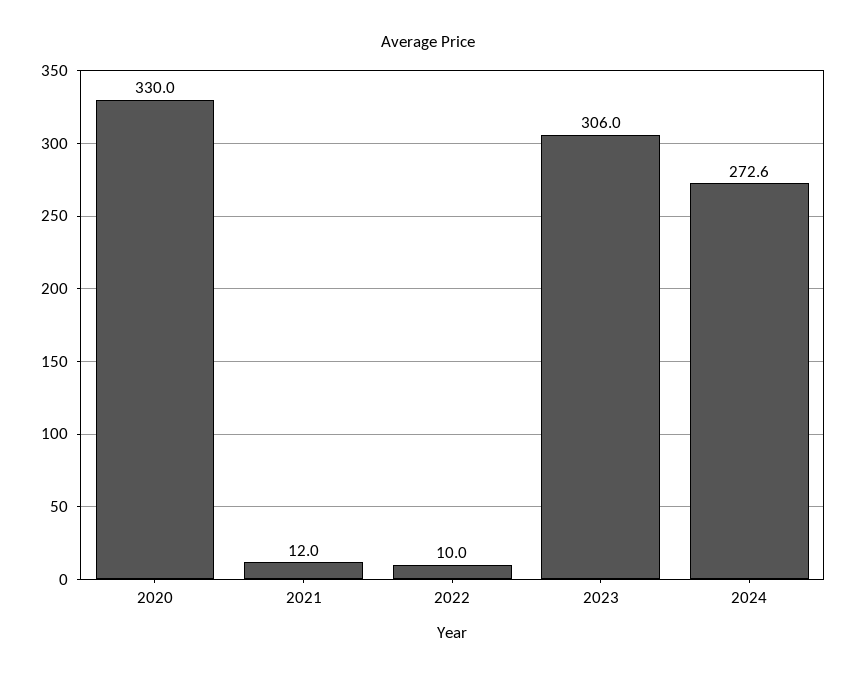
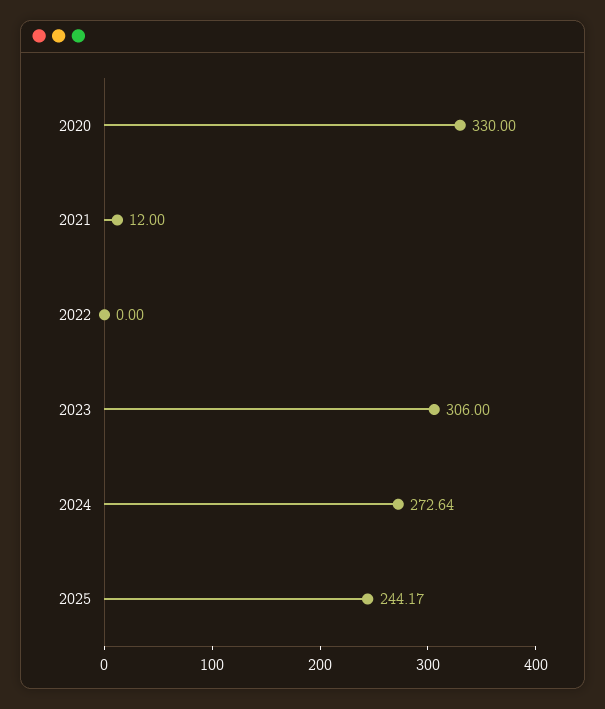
2022: 10 -> 0
2025: none -> 244.17

